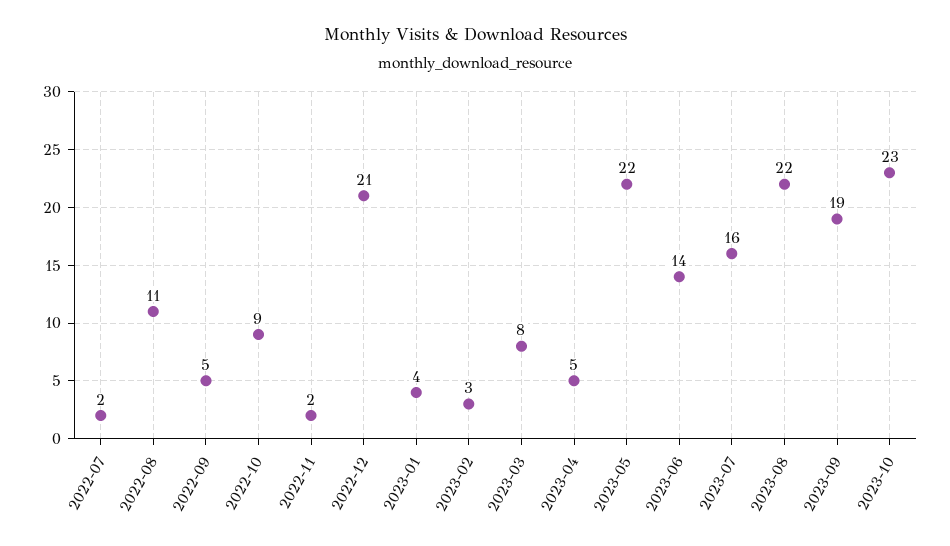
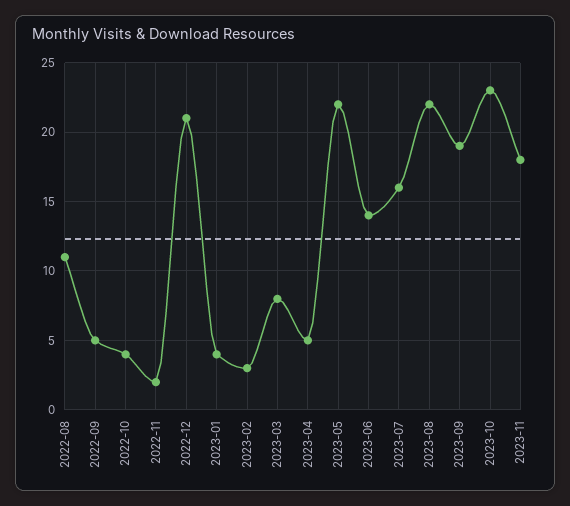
2022-07: 2 -> none
2022-10: 9 -> 4
2023-11: none -> 18

